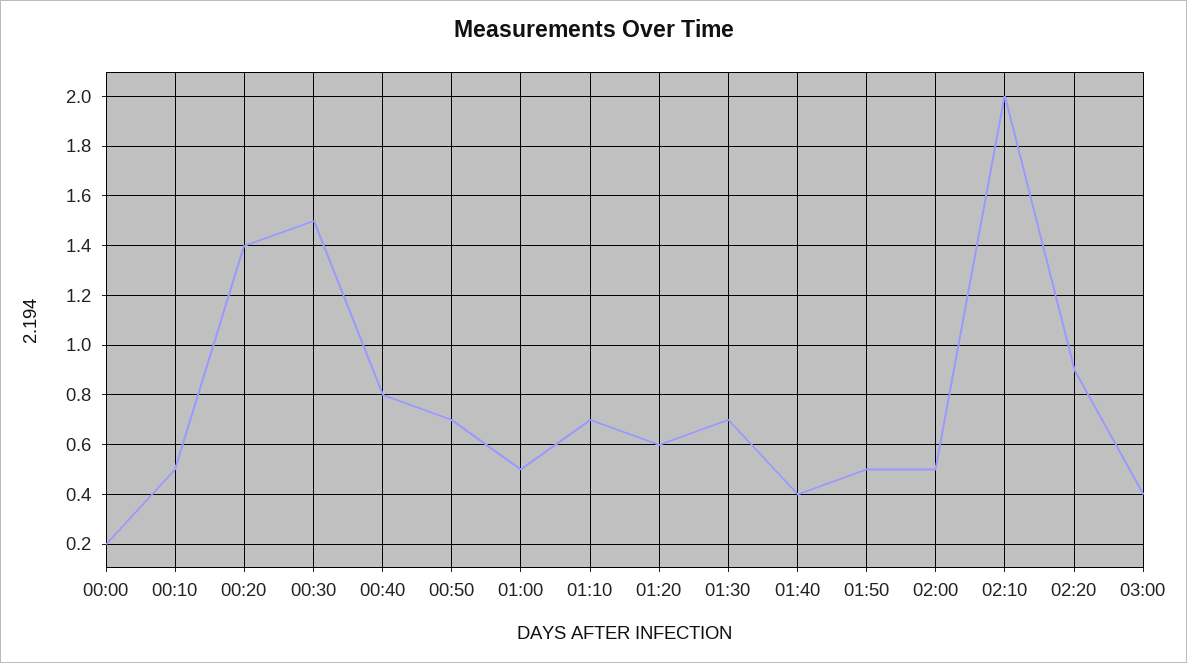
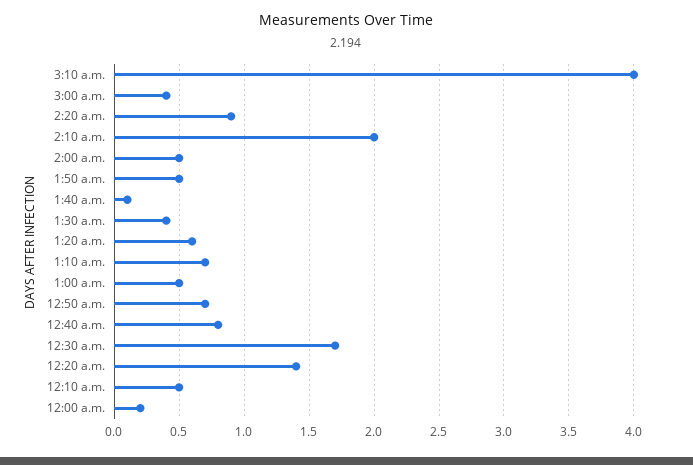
00:30: 1.5 -> 1.7
01:30: 0.7 -> 0.4
01:40: 0.4 -> 0.1
3:10 a.m.: none -> 4

